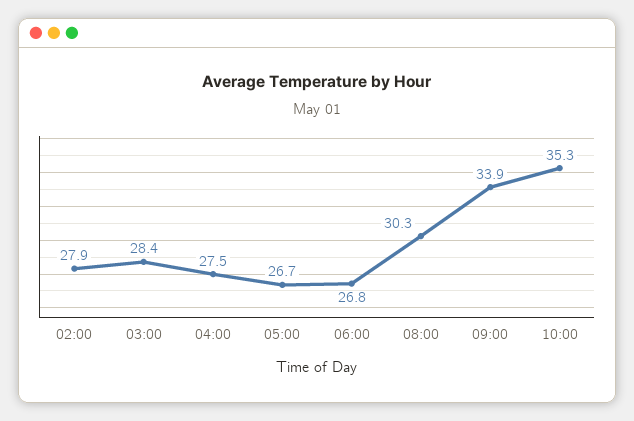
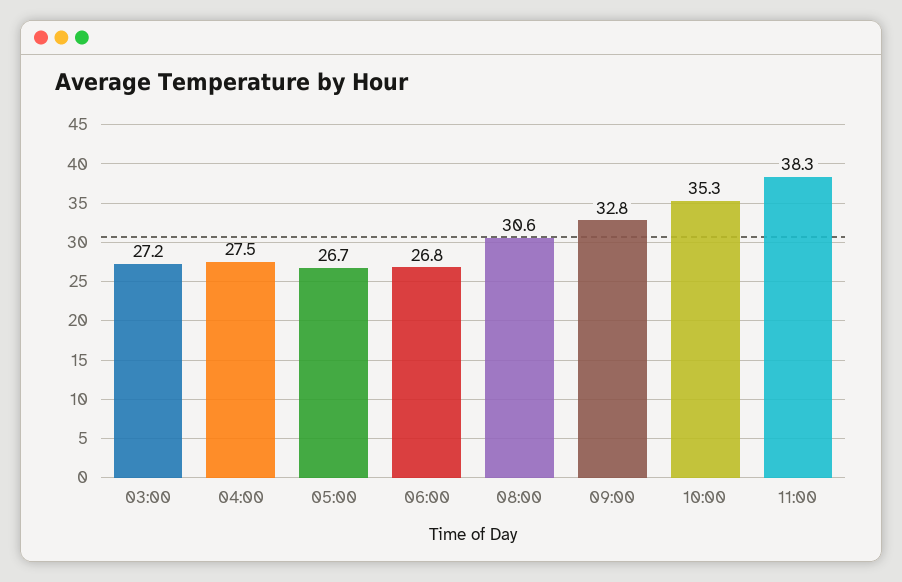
02:00: 27.9 -> none
03:00: 28.4 -> 27.2
08:00: 30.3 -> 30.6
09:00: 33.9 -> 32.8
11:00: none -> 38.3

